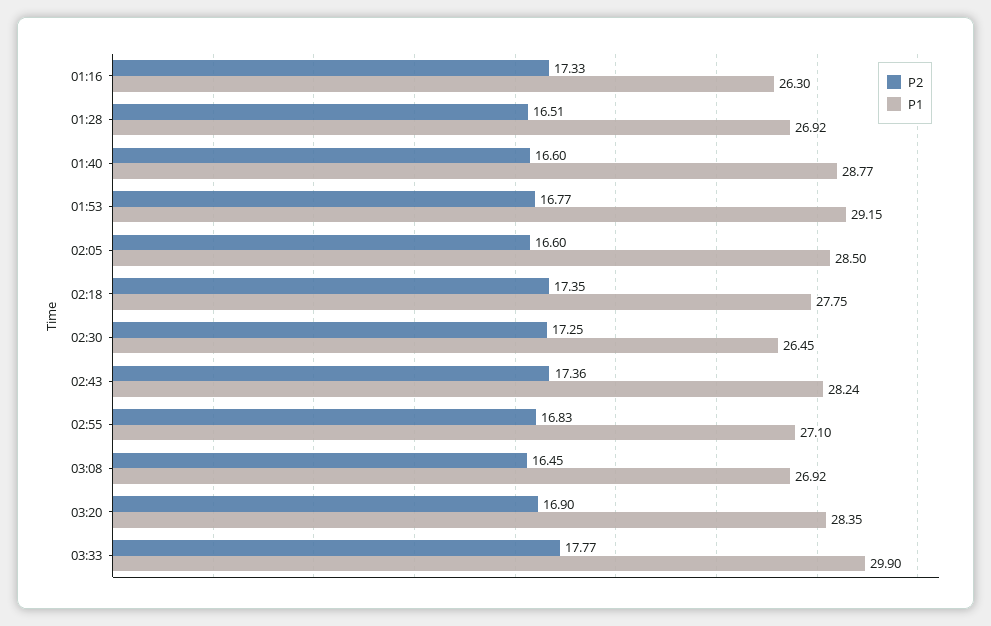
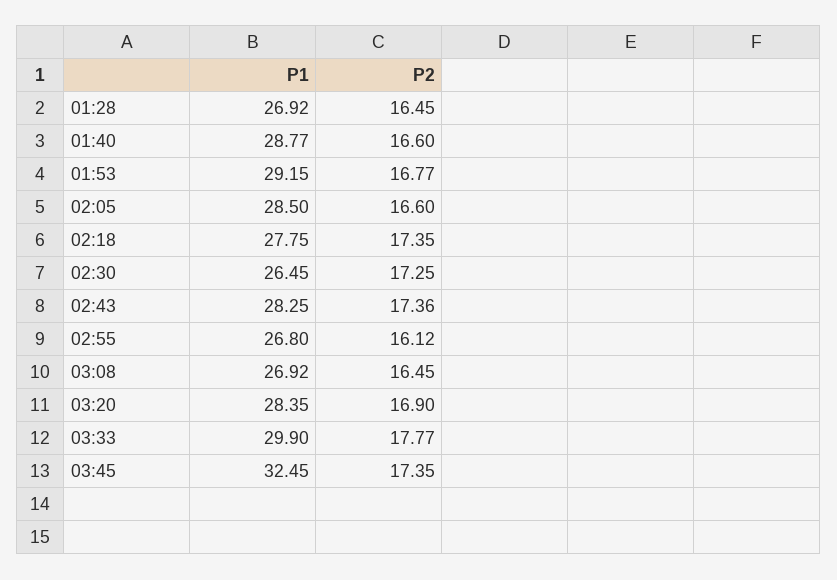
P2, 01:16: 17.33 -> none
P1, 01:16: 26.3 -> none
P2, 01:28: 16.51 -> 16.45
P1, 02:43: 28.24 -> 28.25
P2, 02:55: 16.83 -> 16.12
P1, 02:55: 27.1 -> 26.8
P1, 03:45: none -> 32.45
P2, 03:45: none -> 17.35

